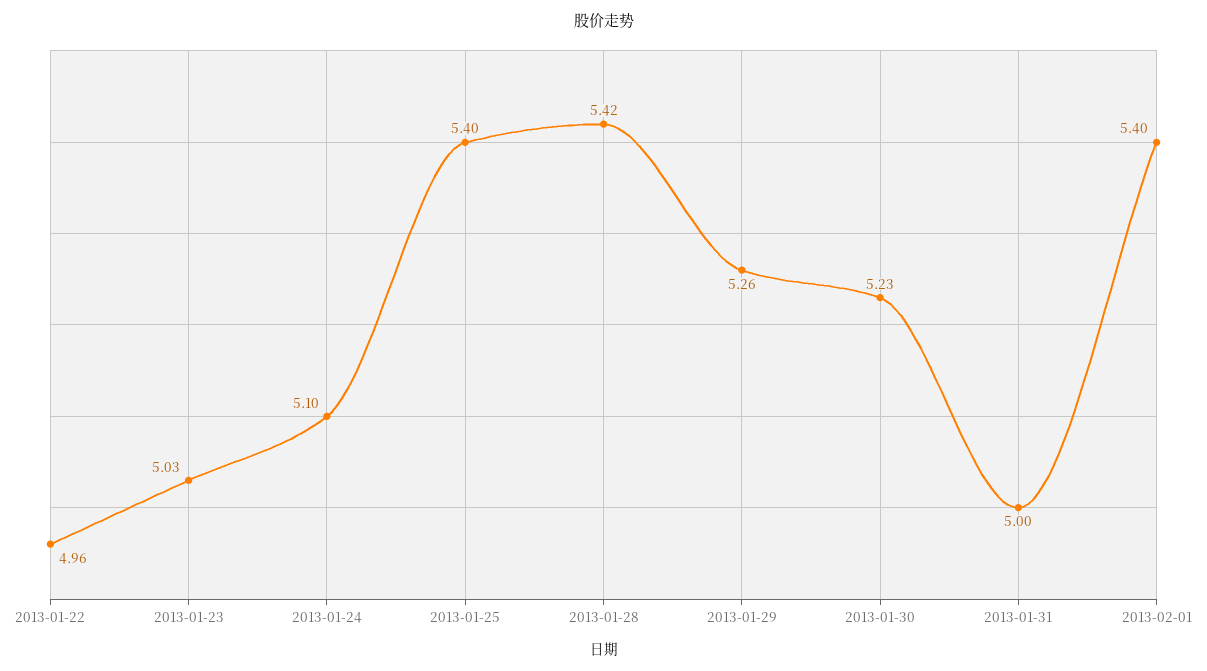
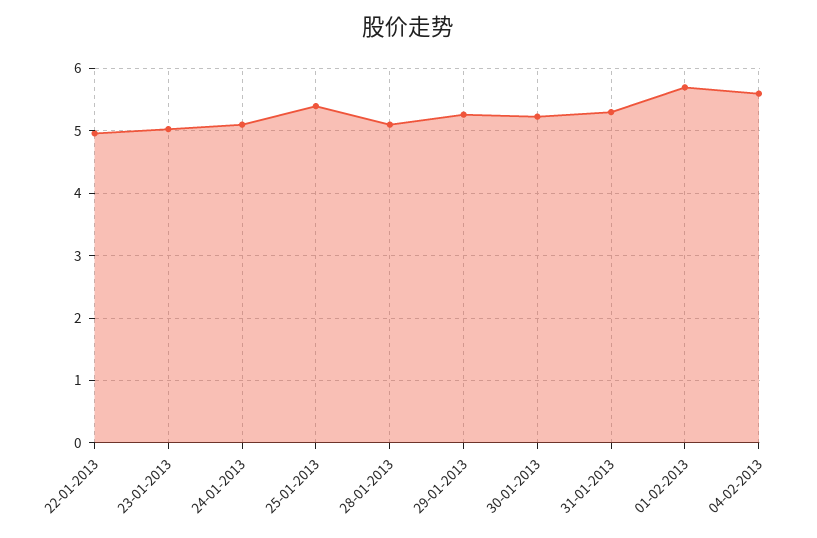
2013-01-28: 5.42 -> 5.1
2013-01-31: 5 -> 5.3
2013-02-01: 5.4 -> 5.7
04-02-2013: none -> 5.6

